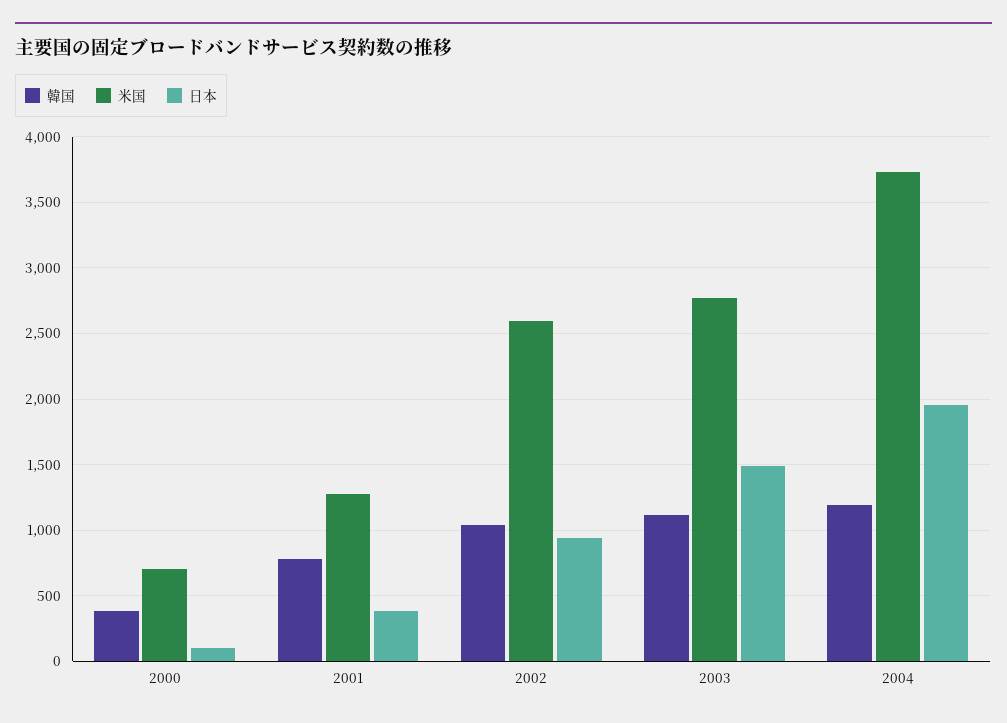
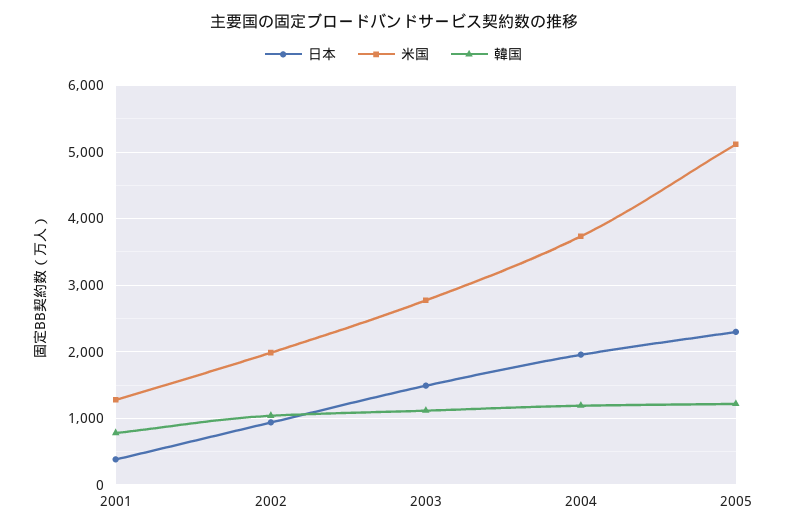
韓国, 2000: 400 -> none
米国, 2000: 700 -> none
日本, 2000: 100 -> none
米国, 2002: 2600 -> 2000
日本, 2005: none -> 2300
米国, 2005: none -> 5100
韓国, 2005: none -> 1200

